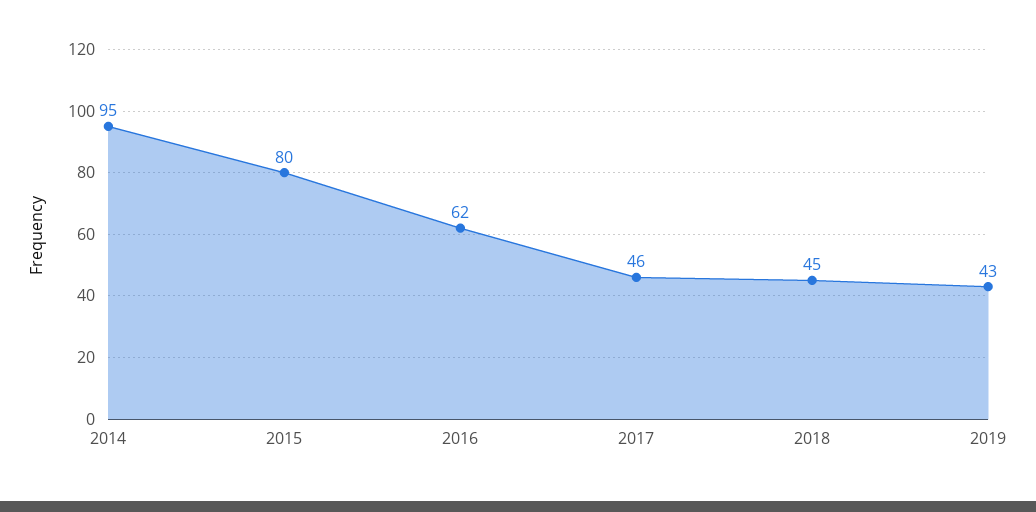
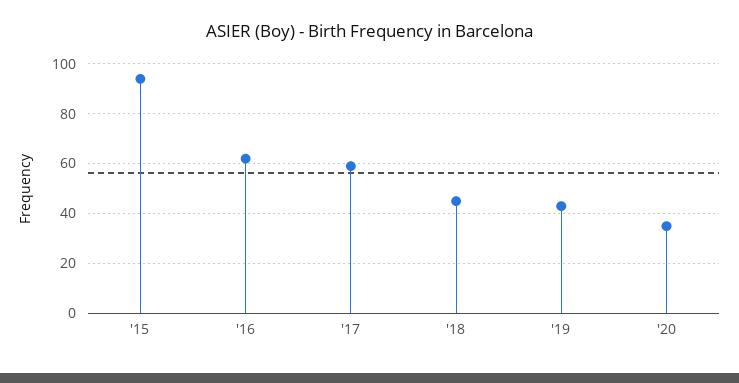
2014: 95 -> none
2015: 80 -> 95
2017: 46 -> 60
'20: none -> 35

